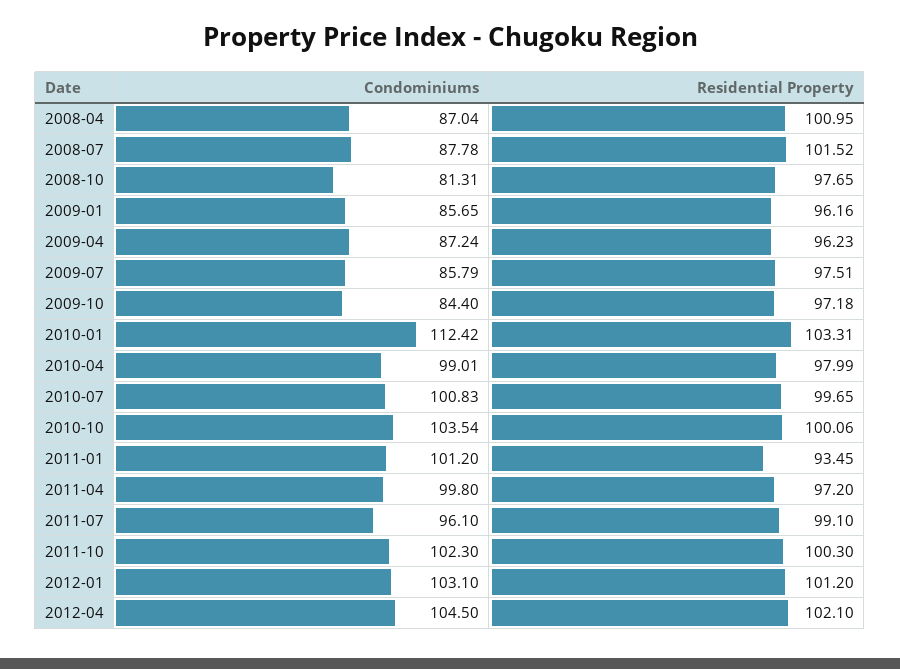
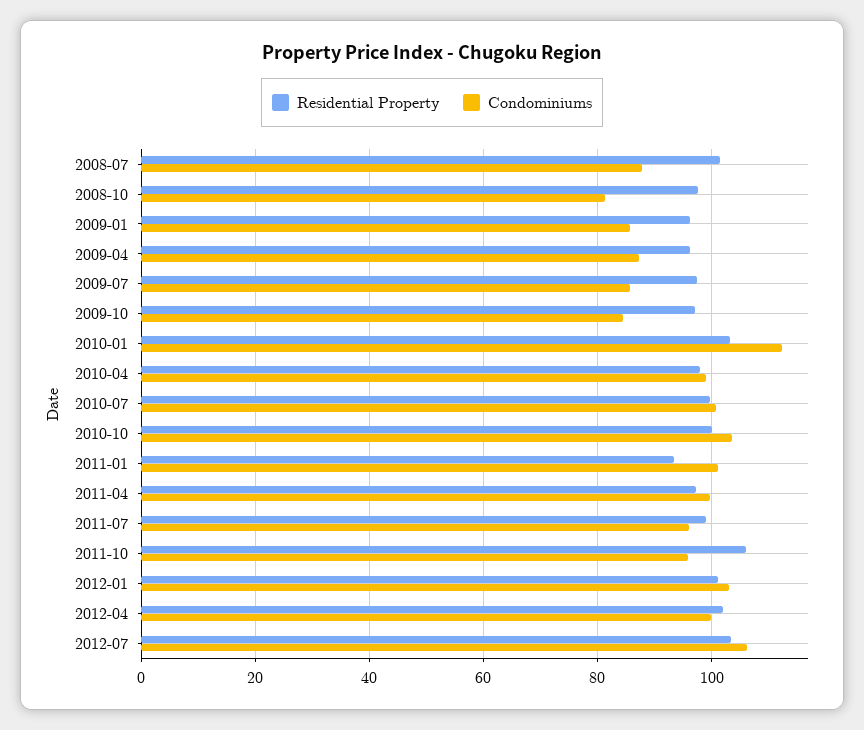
Condominiums, 2008-04: 87.04 -> none
Residential Property, 2008-04: 100.95 -> none
Condominiums, 2011-10: 102.3 -> 96
Residential Property, 2011-10: 100.3 -> 106
Condominiums, 2012-04: 104.5 -> 100
Residential Property, 2012-07: none -> 104
Condominiums, 2012-07: none -> 106

